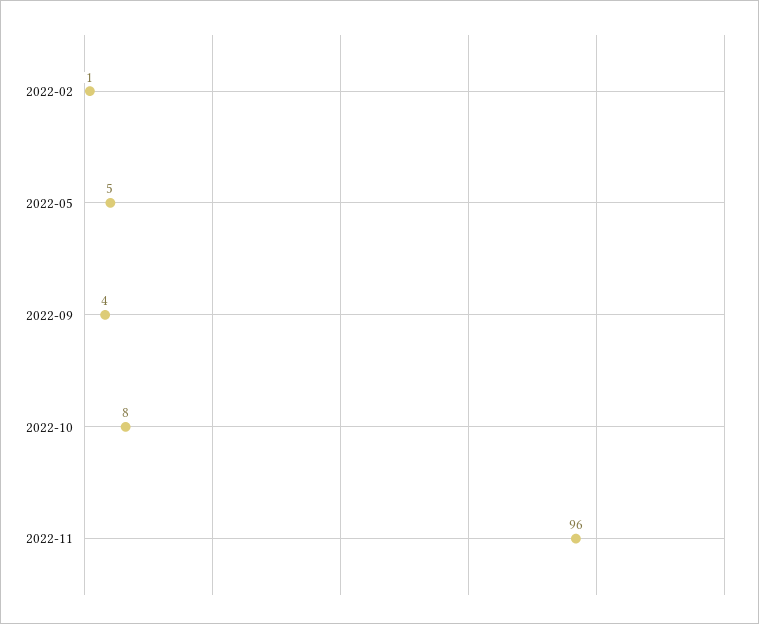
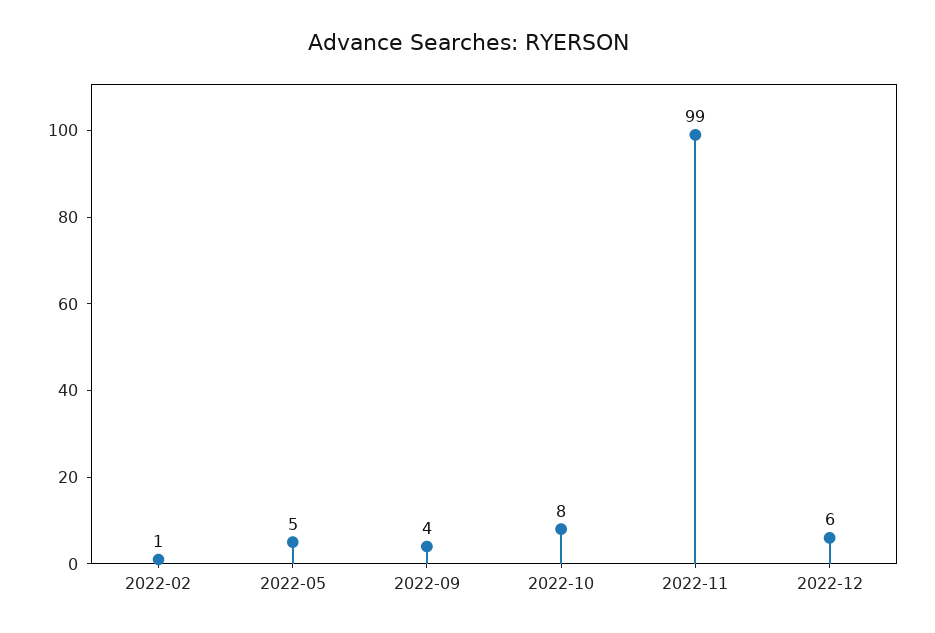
2022-11: 96 -> 99
2022-12: none -> 6

